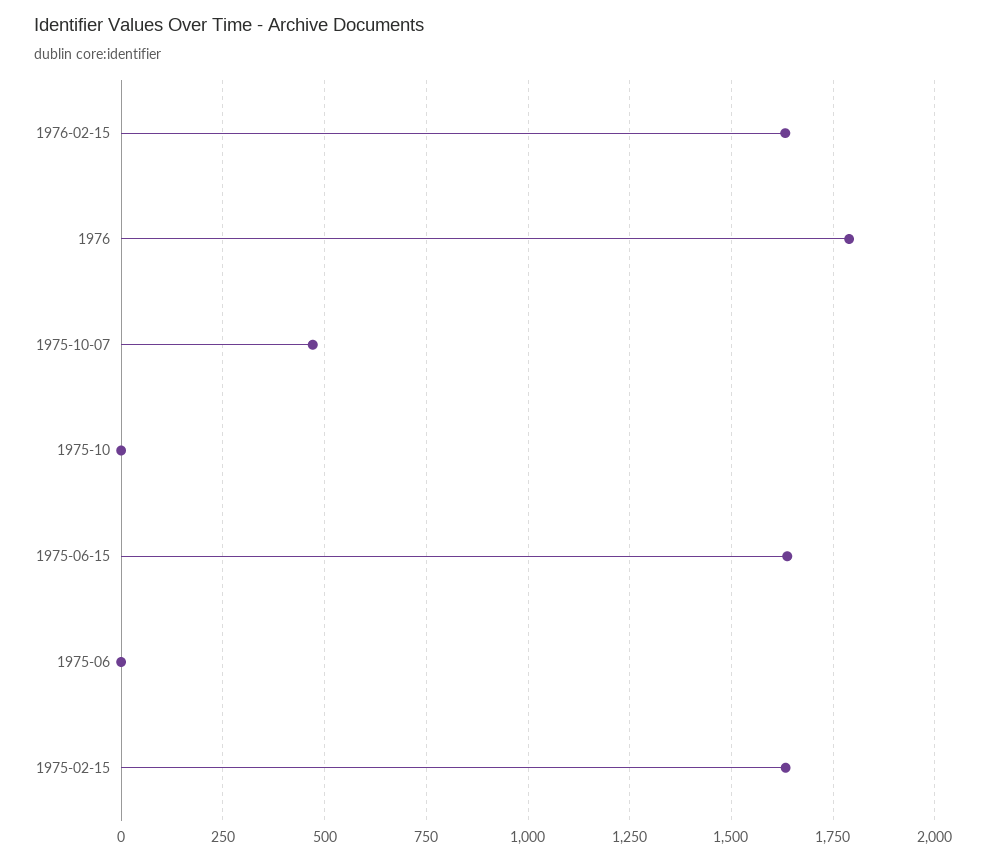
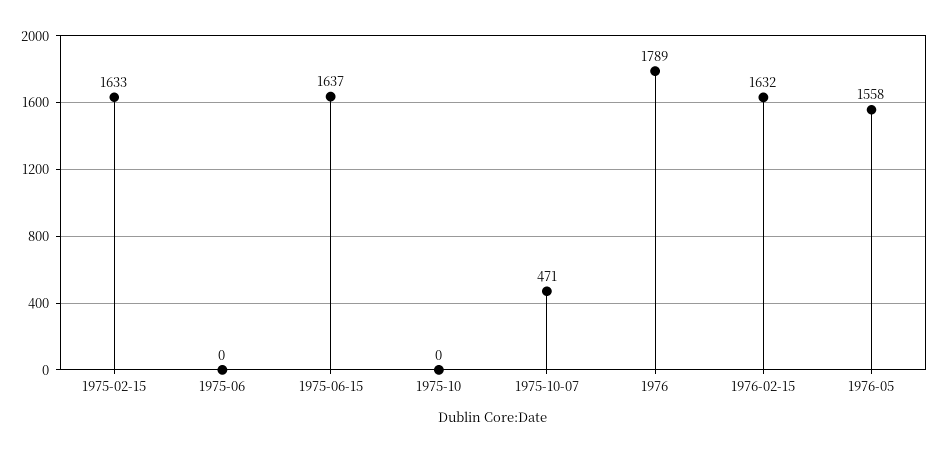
1976-05: none -> 1558

